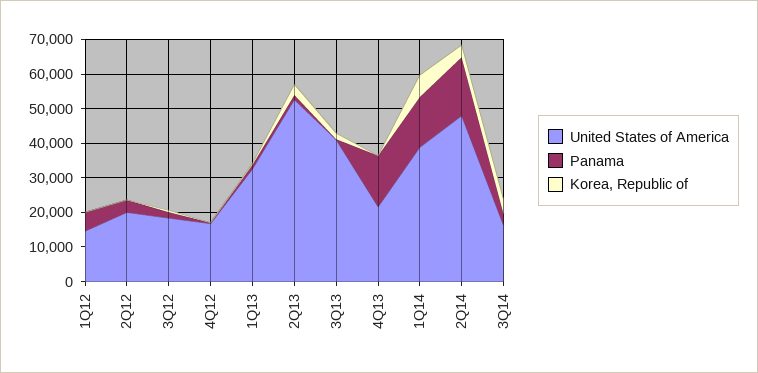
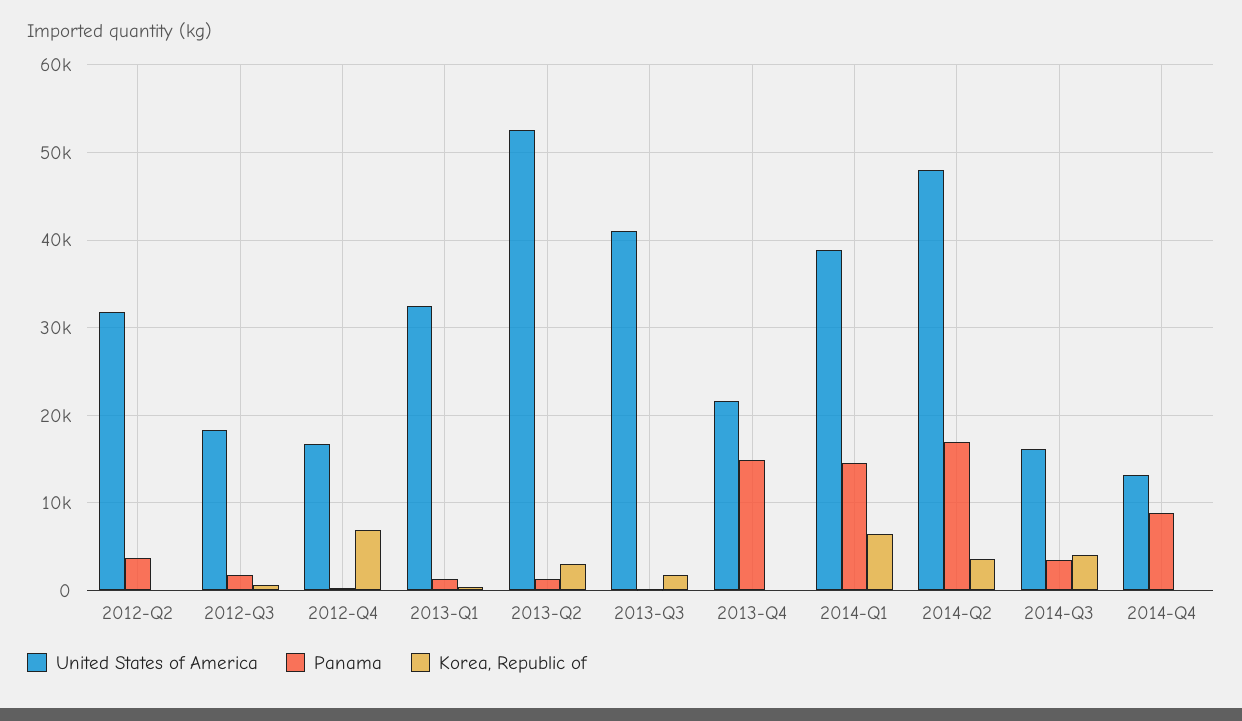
United States of America, 1Q12: 15000 -> none
Panama, 1Q12: 5000 -> none
Korea, Republic of, 1Q12: 0 -> none
United States of America, 2Q12: 20000 -> 32000
Korea, Republic of, 4Q12: 0 -> 7000
United States of America, 2014-Q4: none -> 13000
Panama, 2014-Q4: none -> 9000
Korea, Republic of, 2014-Q4: none -> 0

